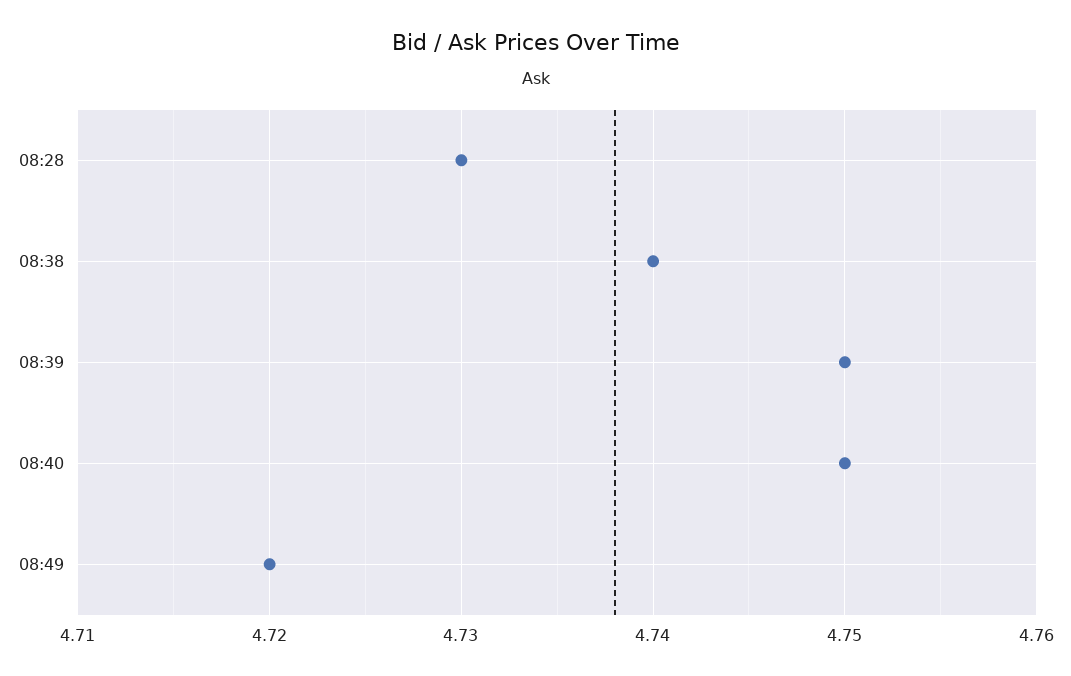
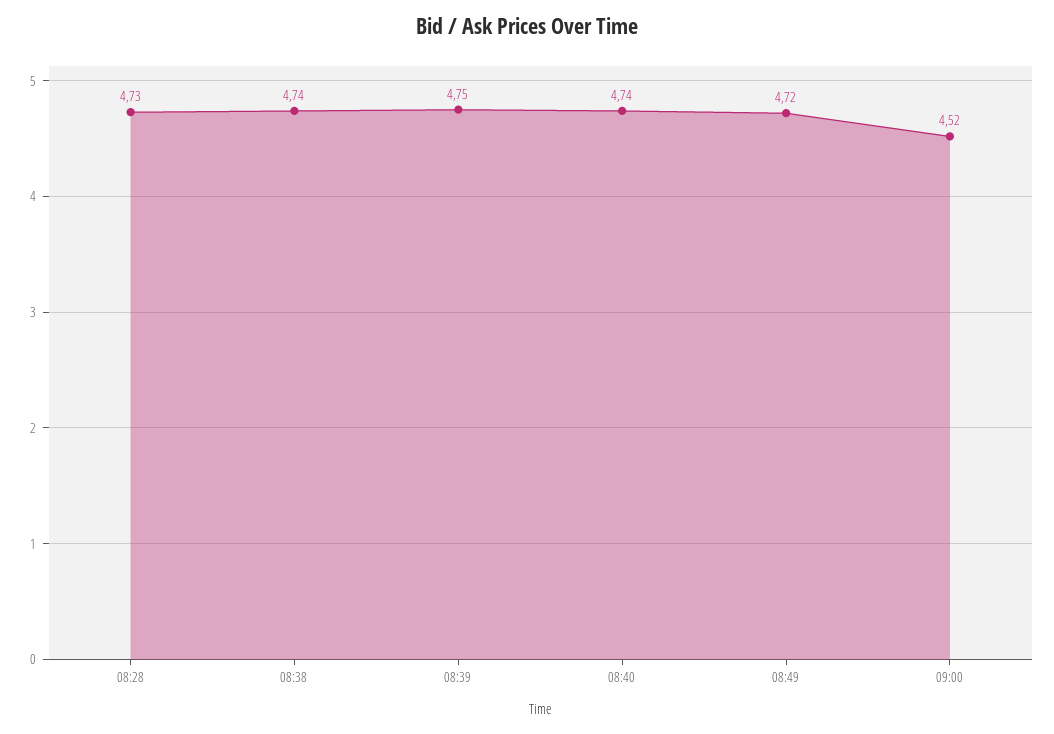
08:40: 4.75 -> 4.74
09:00: none -> 4.52

